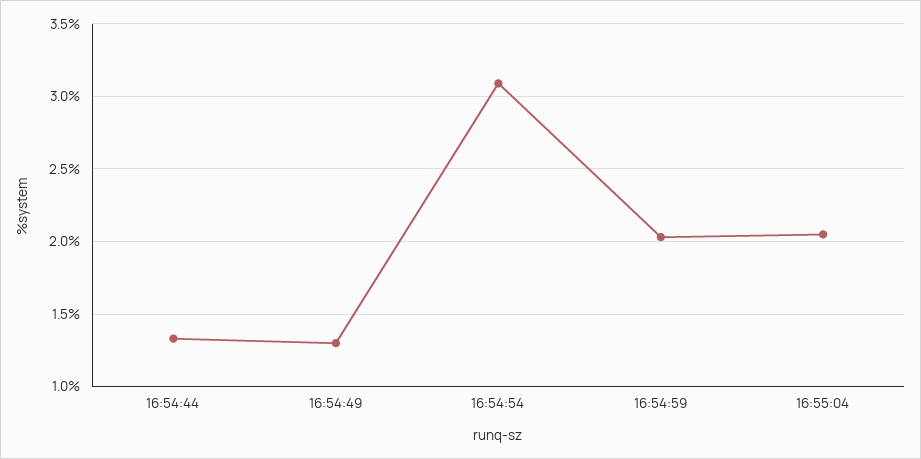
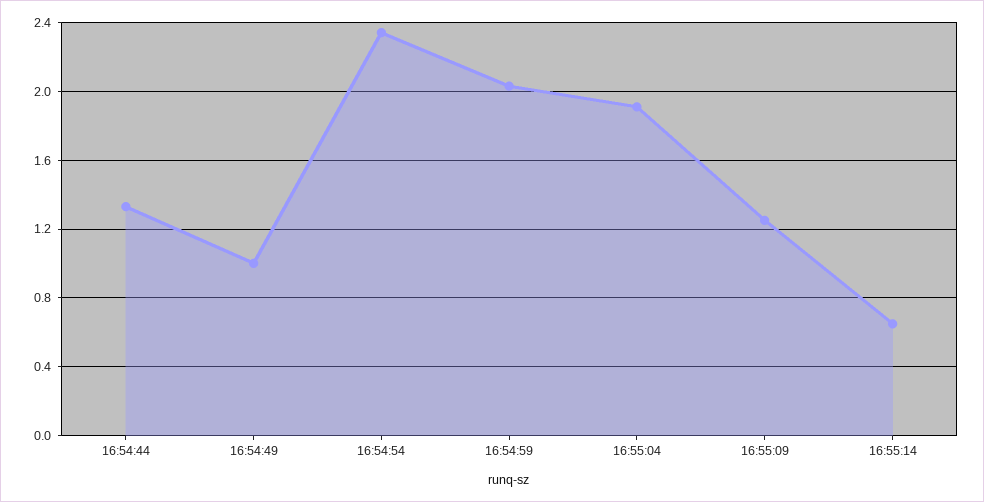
16:54:49: 1.3 -> 1
16:54:54: 3.1 -> 2.35
16:55:04: 2.05 -> 1.9
16:55:09: none -> 1.25
16:55:14: none -> 0.65

